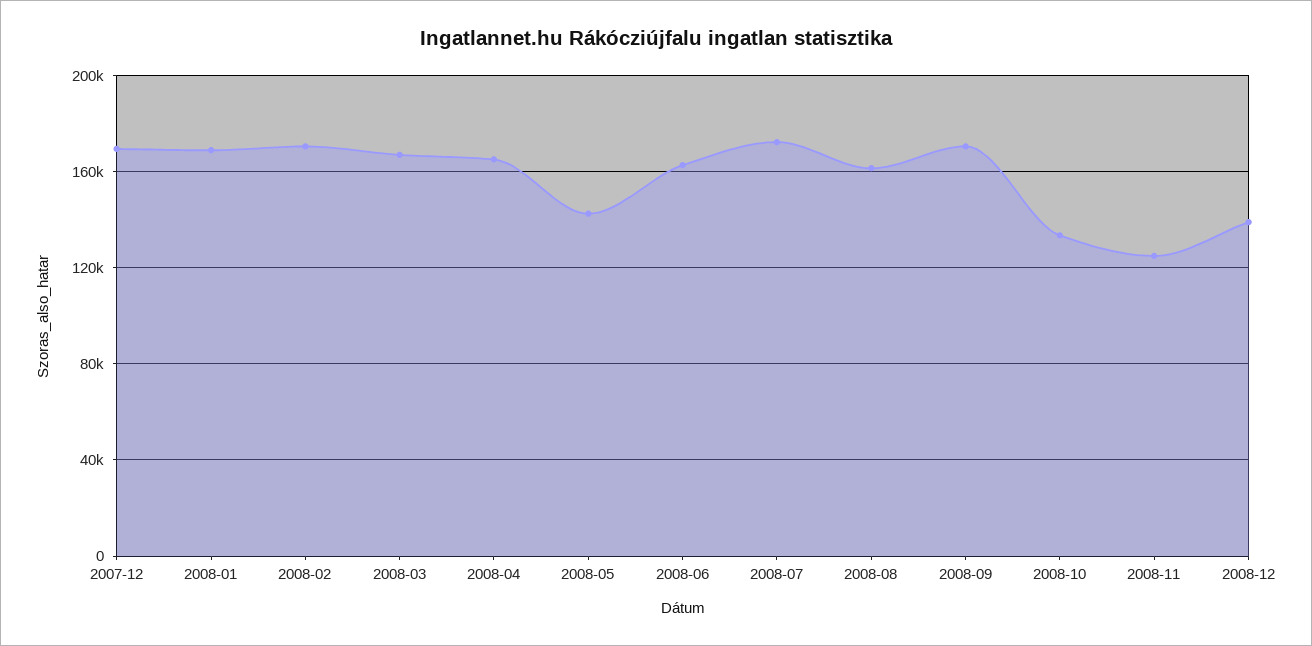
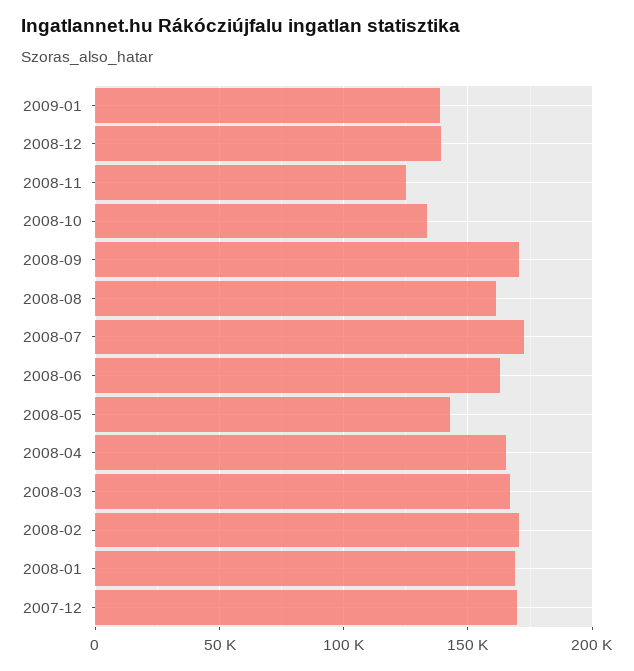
2009-01: none -> 140000

